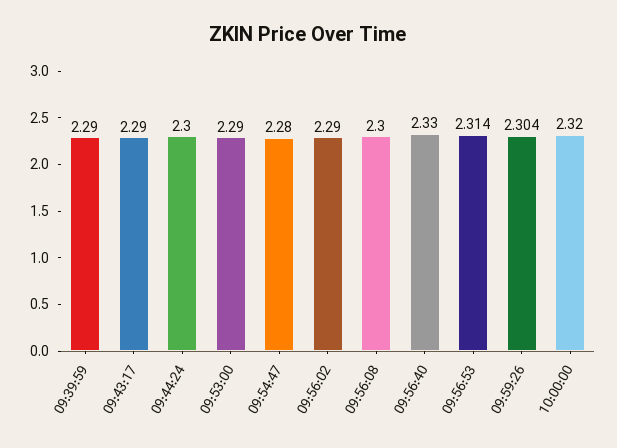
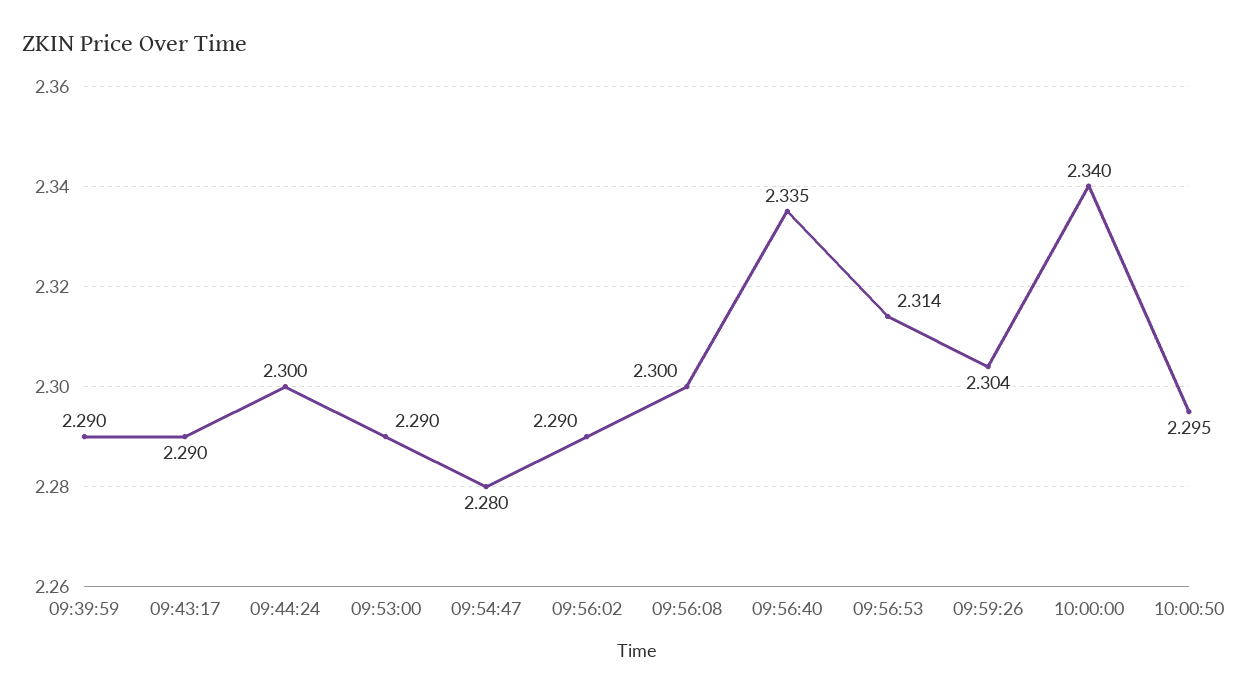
09:56:40: 2.33 -> 2.335
10:00:00: 2.32 -> 2.34
10:00:50: none -> 2.295

